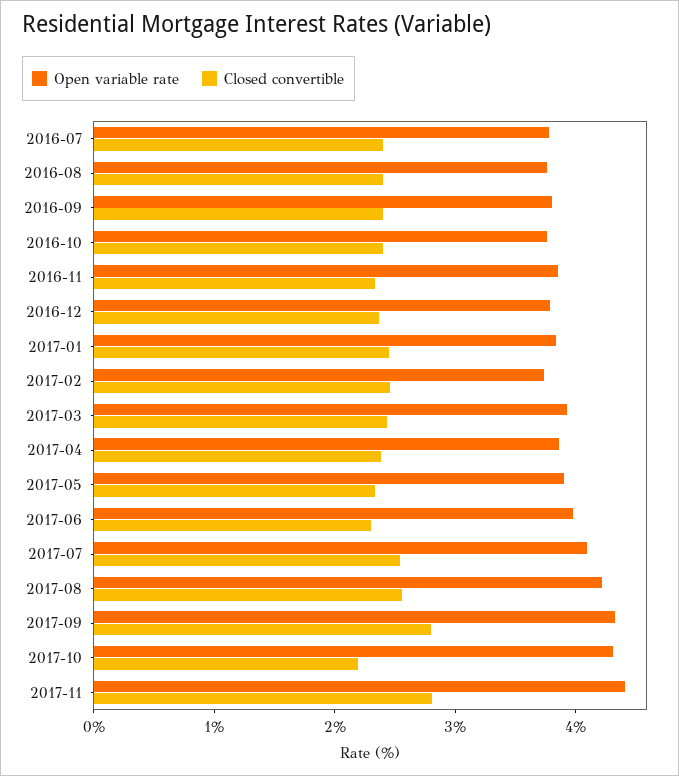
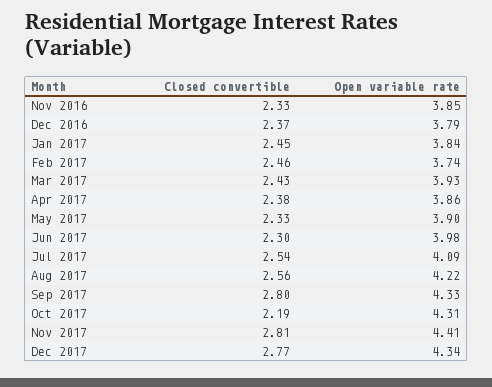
Open variable rate, 2016-07: 3.8 -> none
Closed convertible, 2016-07: 2.4 -> none
Open variable rate, 2016-08: 3.8 -> none
Closed convertible, 2016-08: 2.4 -> none
Open variable rate, 2016-09: 3.8 -> none
Closed convertible, 2016-09: 2.4 -> none
Open variable rate, 2016-10: 3.8 -> none
Closed convertible, 2016-10: 2.4 -> none
Closed convertible, Dec 2017: none -> 2.77
Open variable rate, Dec 2017: none -> 4.34

